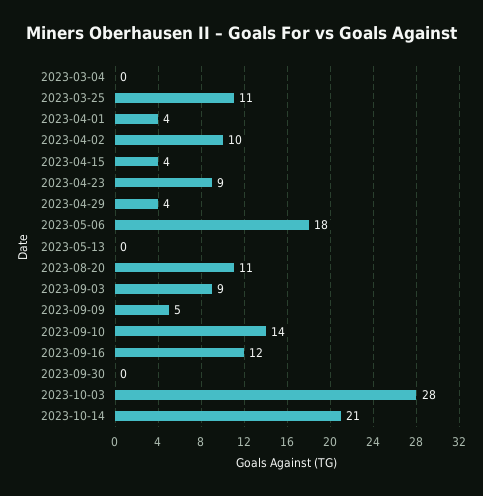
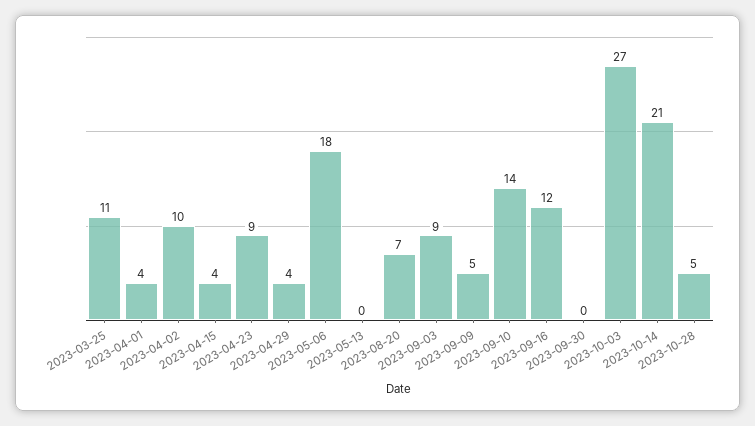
2023-03-04: 0 -> none
2023-08-20: 11 -> 7
2023-10-03: 28 -> 27
2023-10-28: none -> 5

